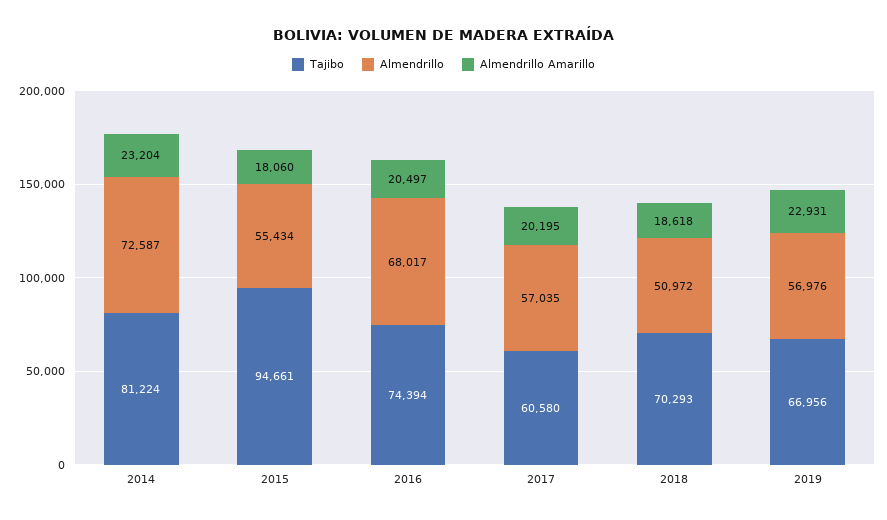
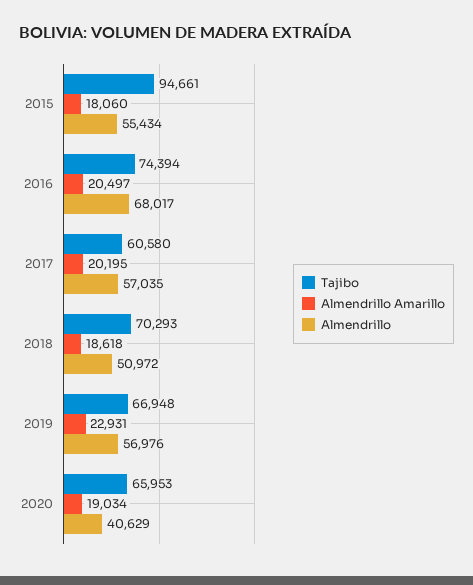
Tajibo, 2014: 81224 -> none
Almendrillo, 2014: 72587 -> none
Almendrillo Amarillo, 2014: 23204 -> none
Tajibo, 2019: 66956 -> 66948
Tajibo, 2020: none -> 65953
Almendrillo Amarillo, 2020: none -> 19034
Almendrillo, 2020: none -> 40629

